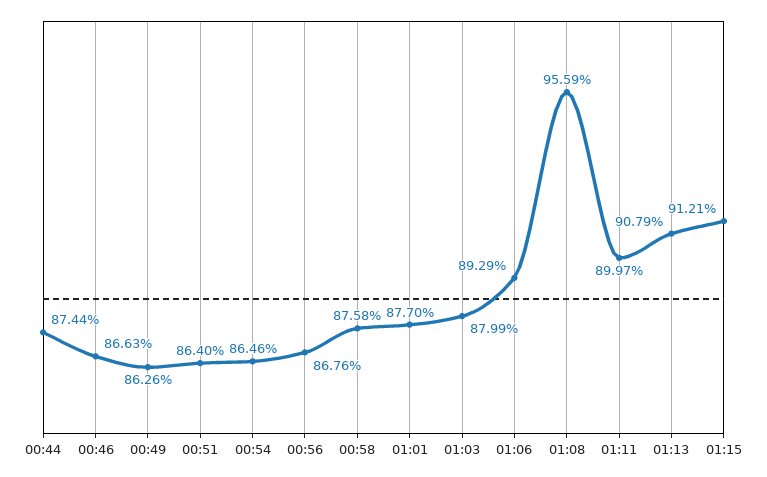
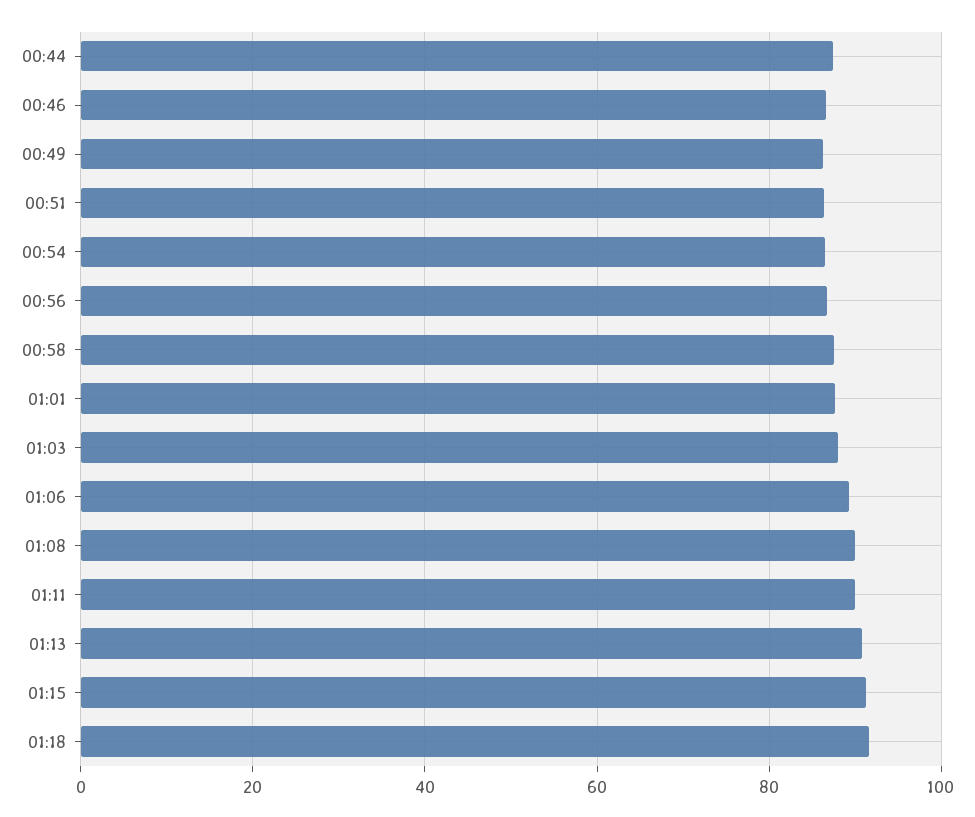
01:08: 95.59 -> 90
01:18: none -> 92

